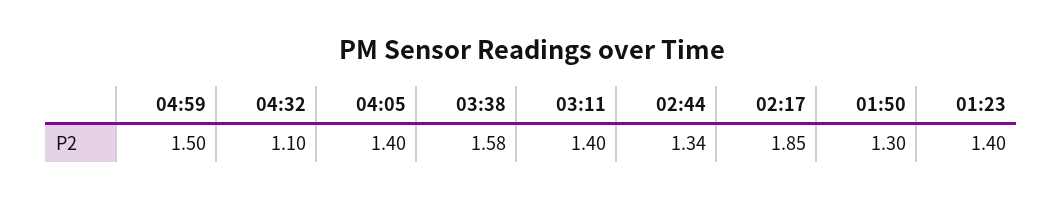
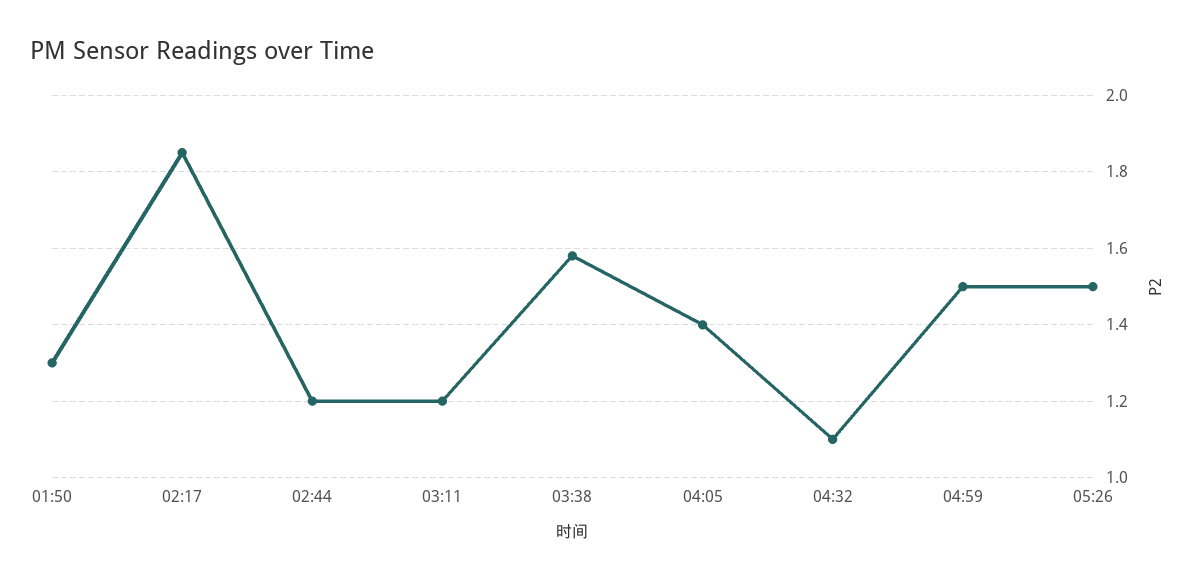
03:11: 1.4 -> 1.2
02:44: 1.34 -> 1.2
01:23: 1.4 -> none
05:26: none -> 1.5

